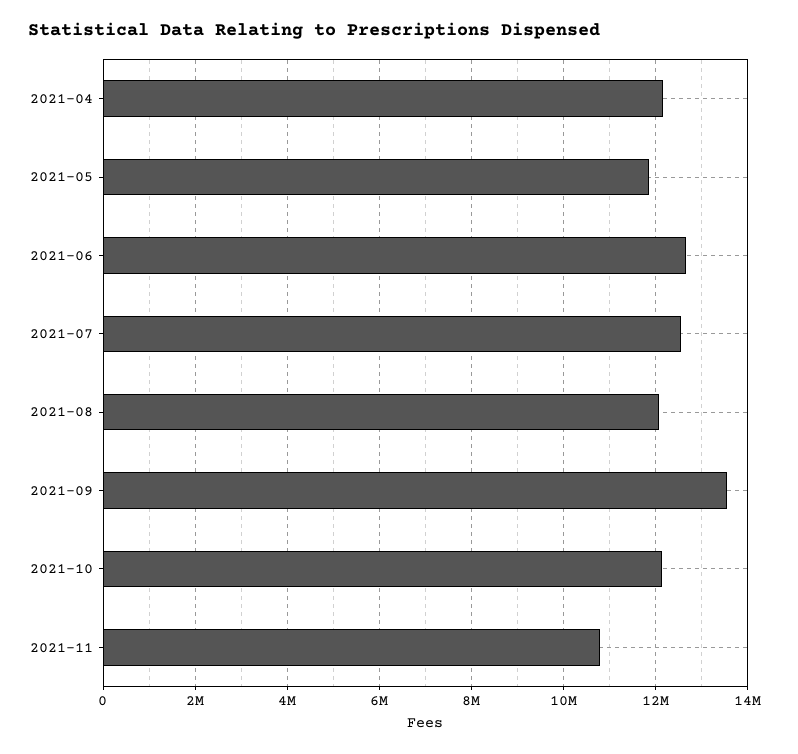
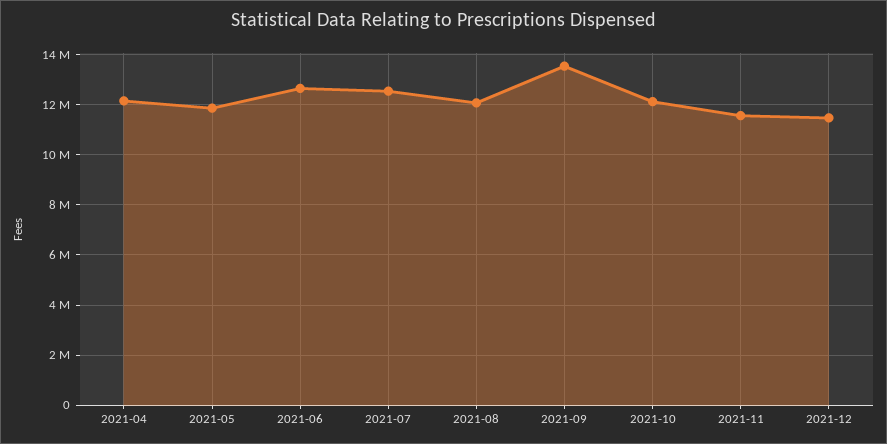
2021-11: 10800000 -> 11500000
2021-12: none -> 11500000

